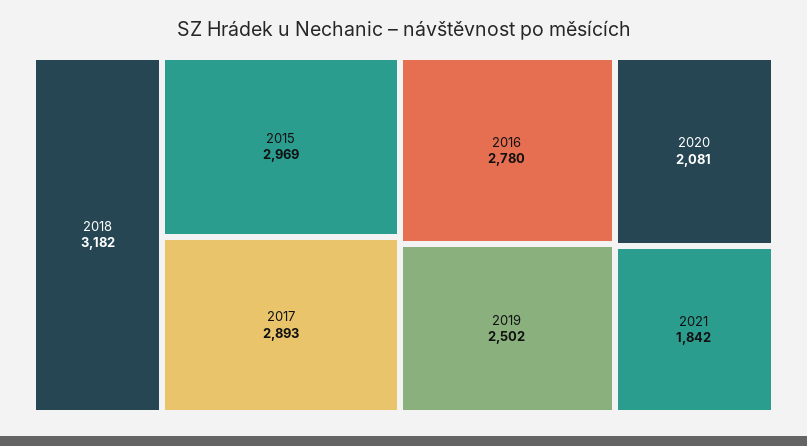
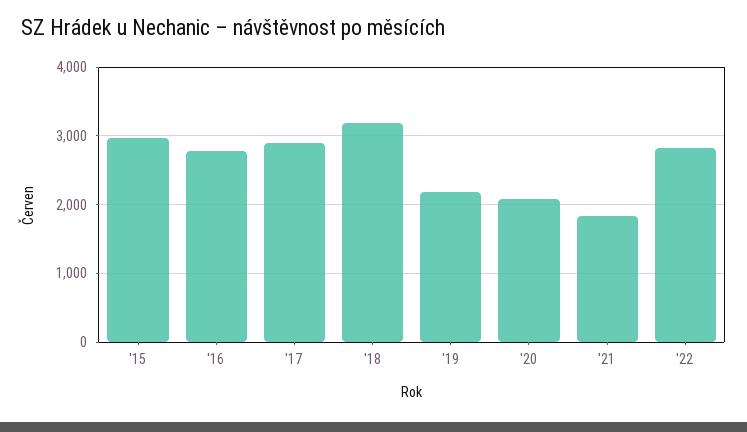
2019: 2502 -> 2200
'22: none -> 2800

